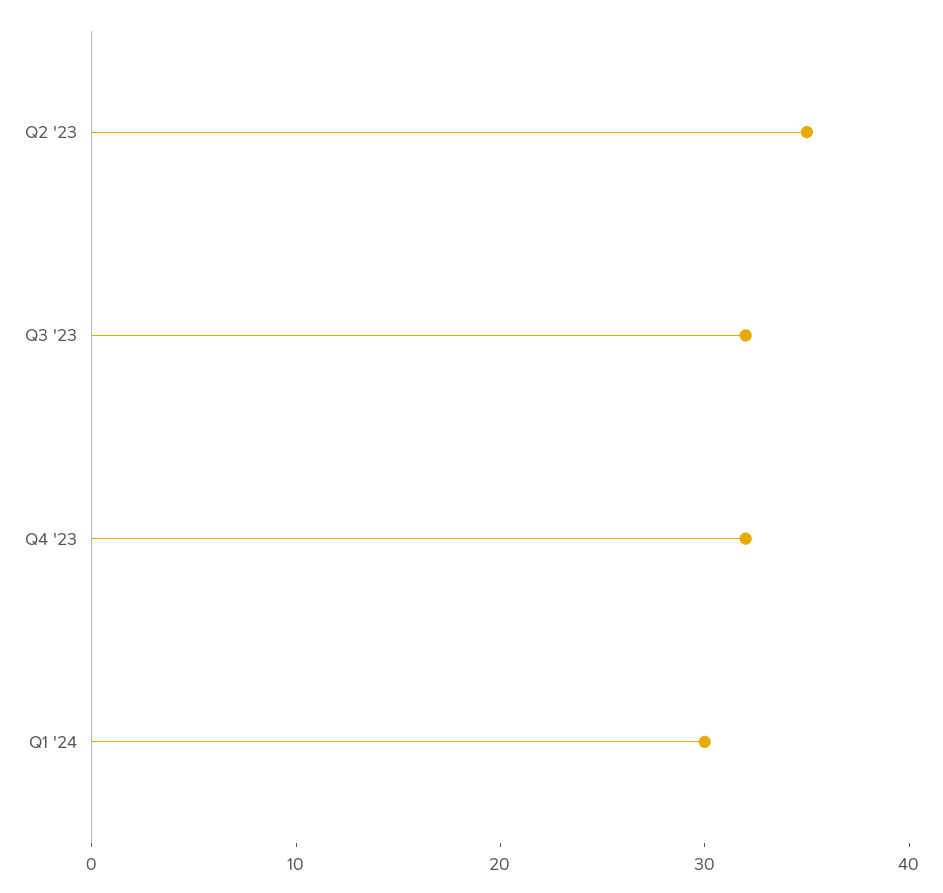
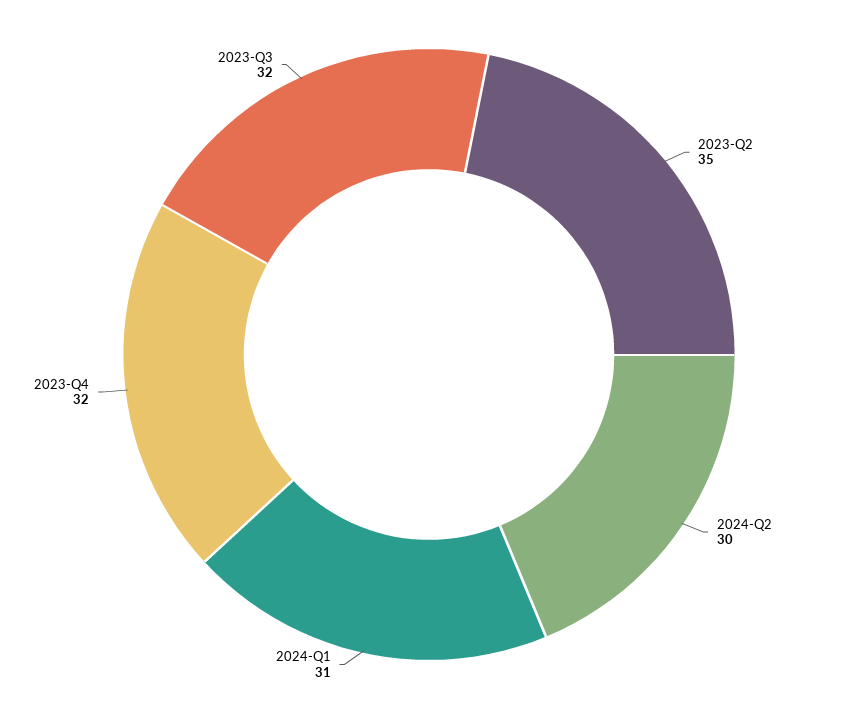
Q1 '24: 30 -> 31
2024-Q2: none -> 30

